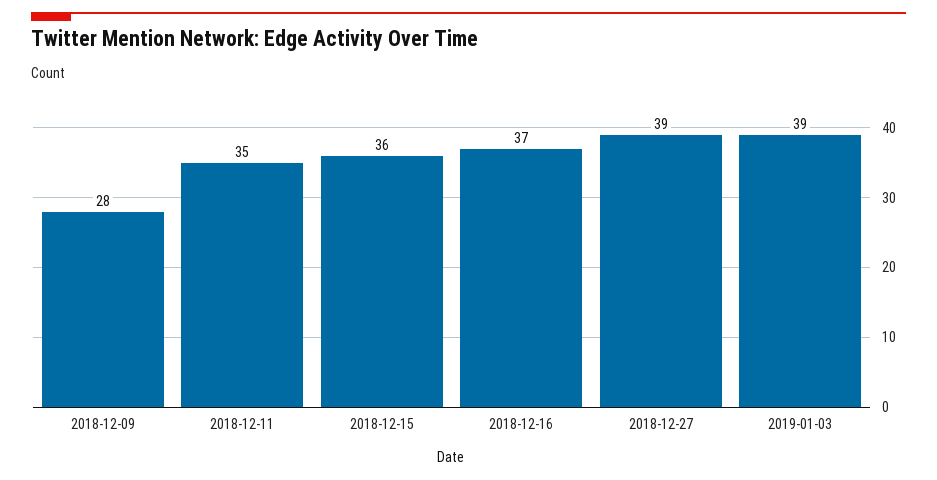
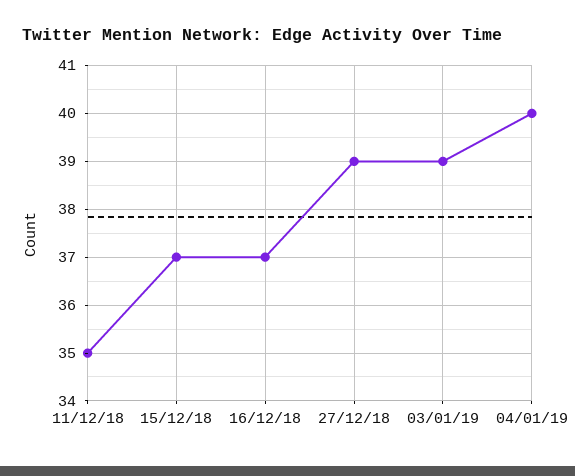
2018-12-09: 28 -> none
2018-12-15: 36 -> 37
04/01/19: none -> 40

